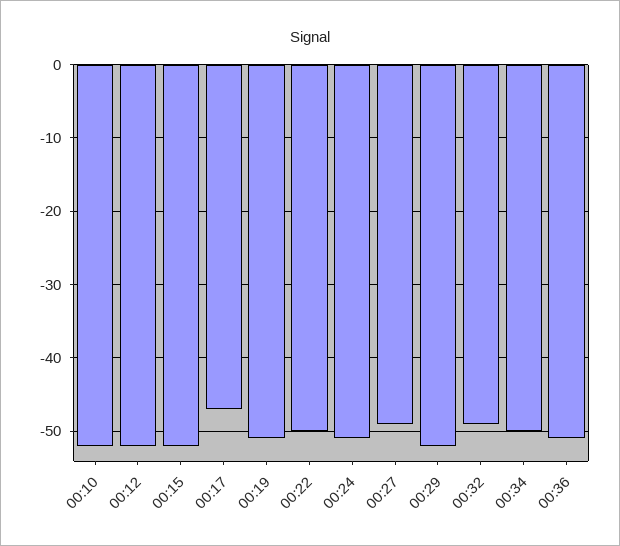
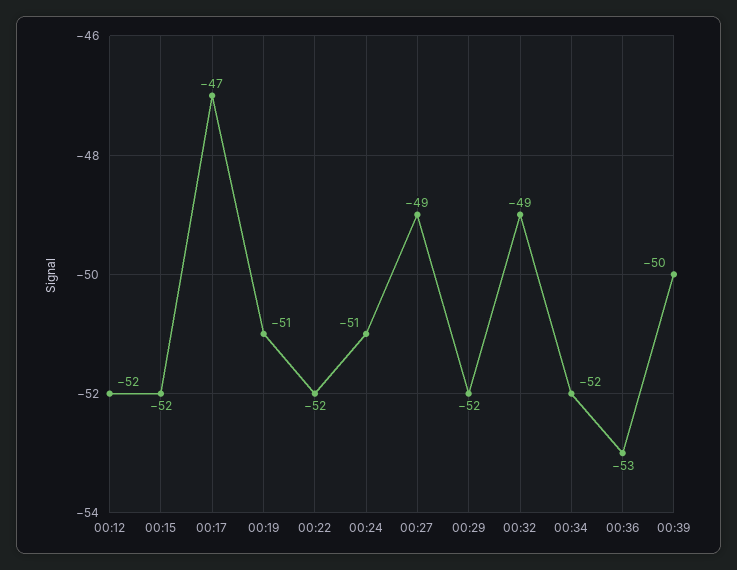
00:10: -52 -> none
00:22: -50 -> -52
00:34: -50 -> -52
00:36: -51 -> -53
00:39: none -> -50

